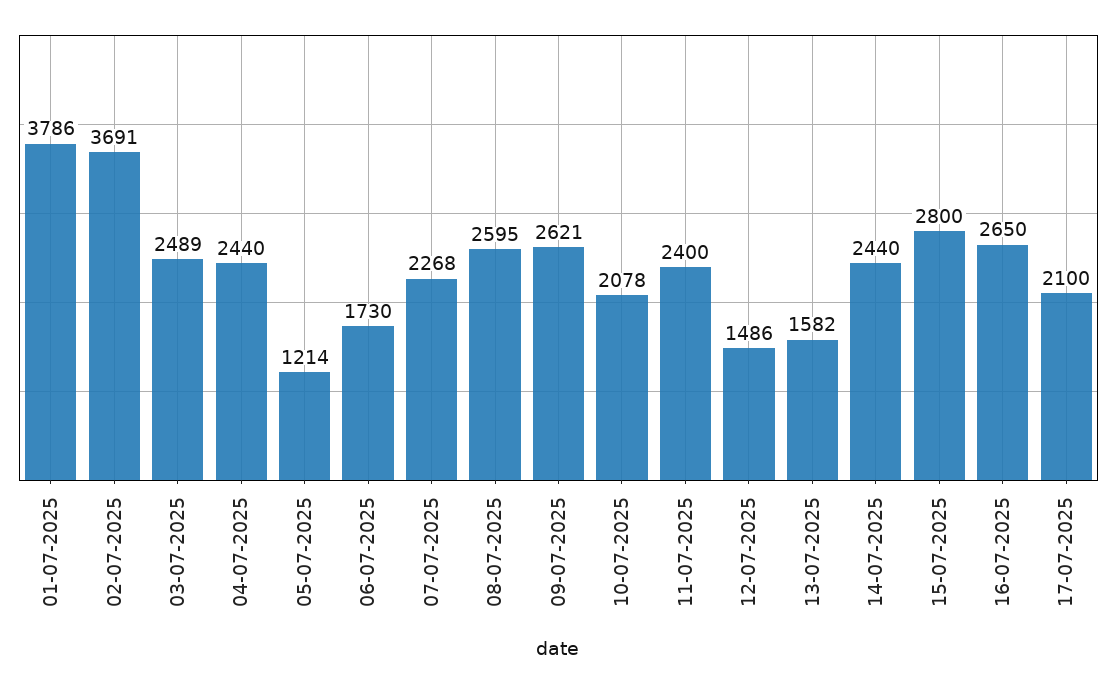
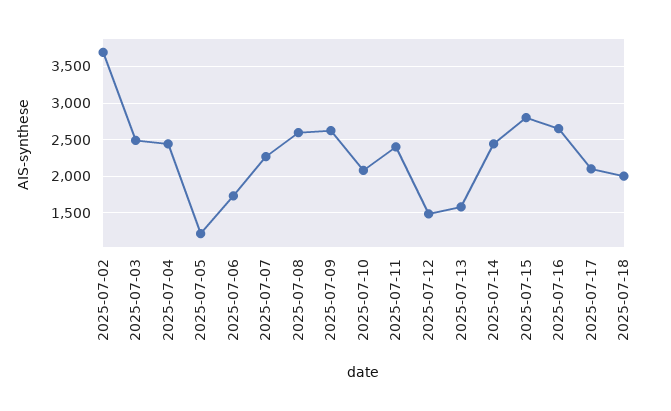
01-07-2025: 3786 -> none
2025-07-18: none -> 2000

